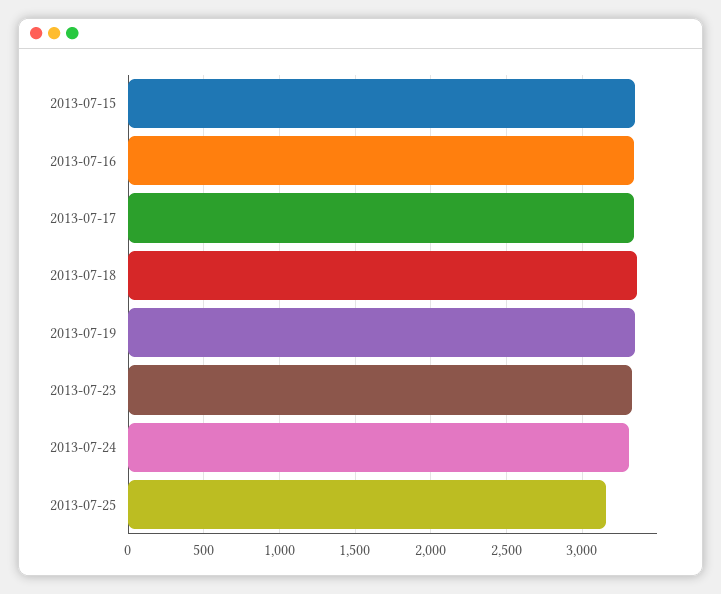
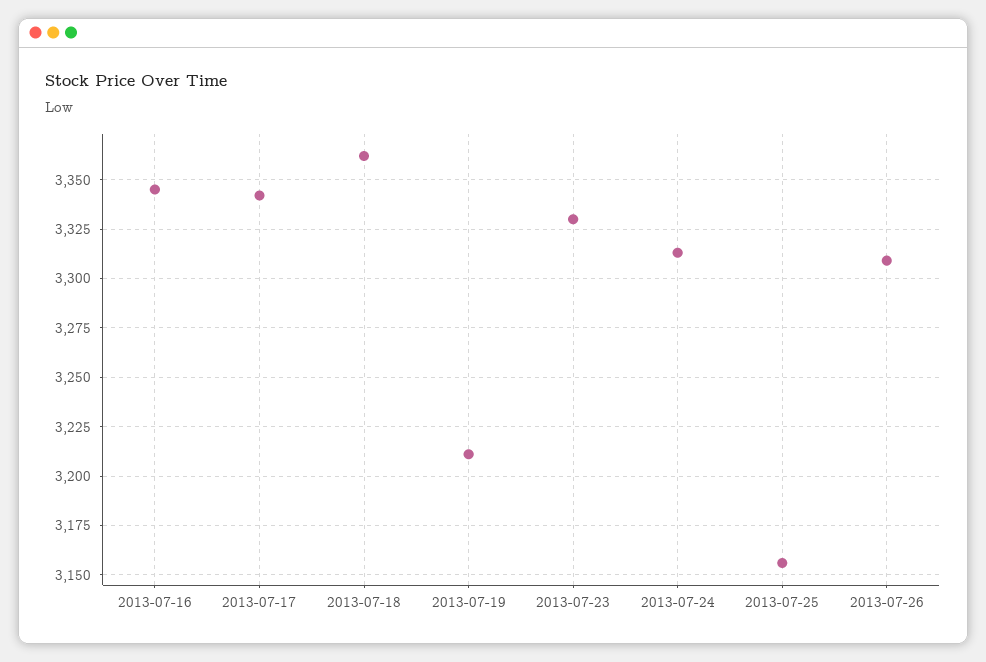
2013-07-15: 3350 -> none
2013-07-19: 3350 -> 3210
2013-07-26: none -> 3310

